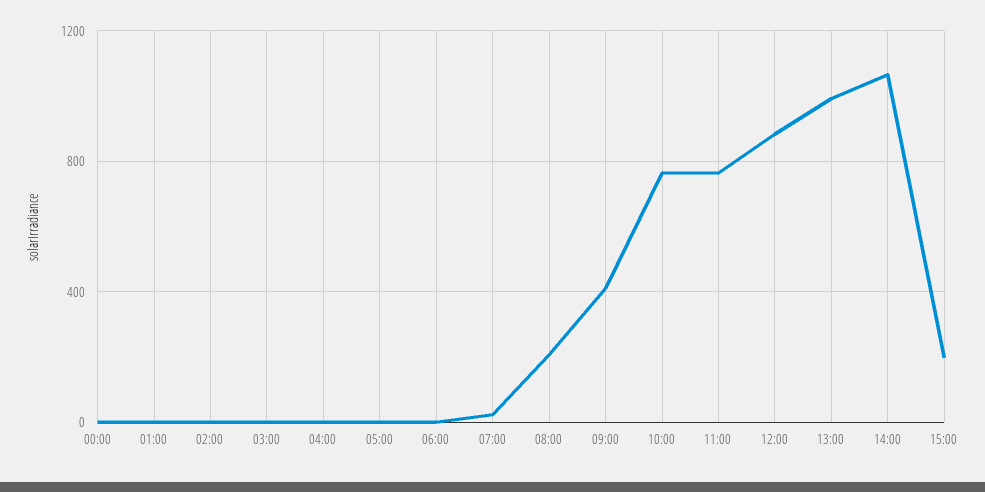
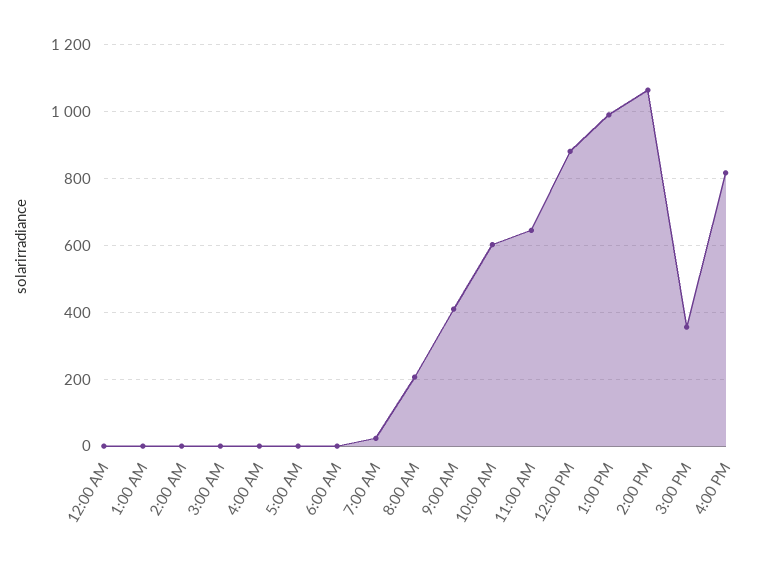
10:00: 750 -> 600
11:00: 750 -> 640
15:00: 200 -> 360
4:00 PM: none -> 820

